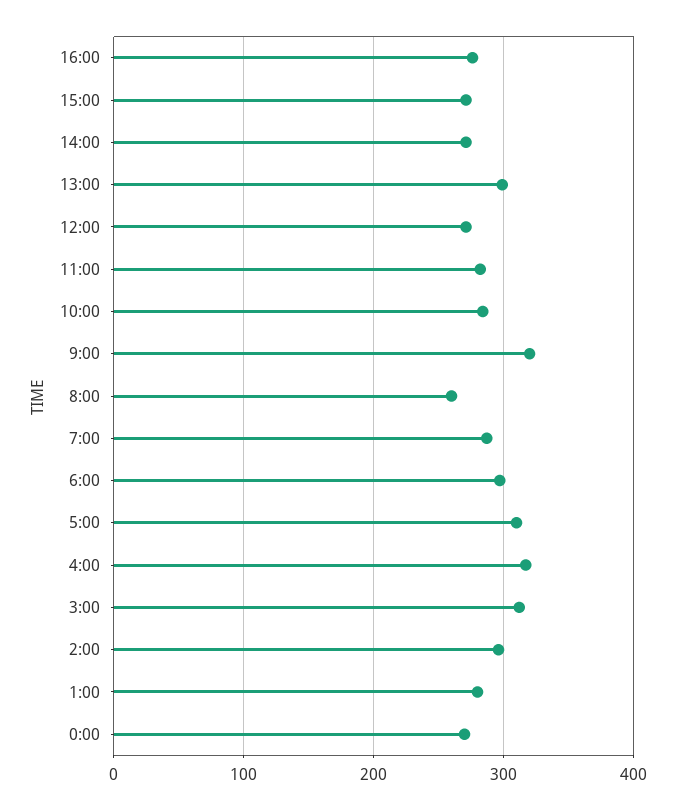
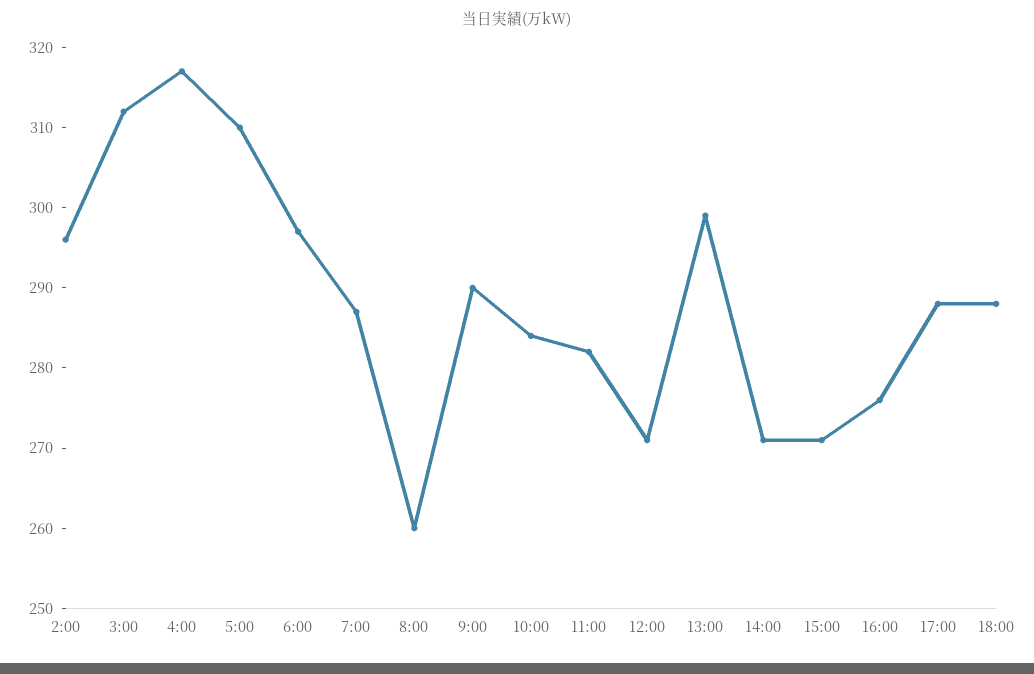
9:00: 320 -> 290
1:00: 280 -> none
0:00: 270 -> none
17:00: none -> 288
18:00: none -> 288

